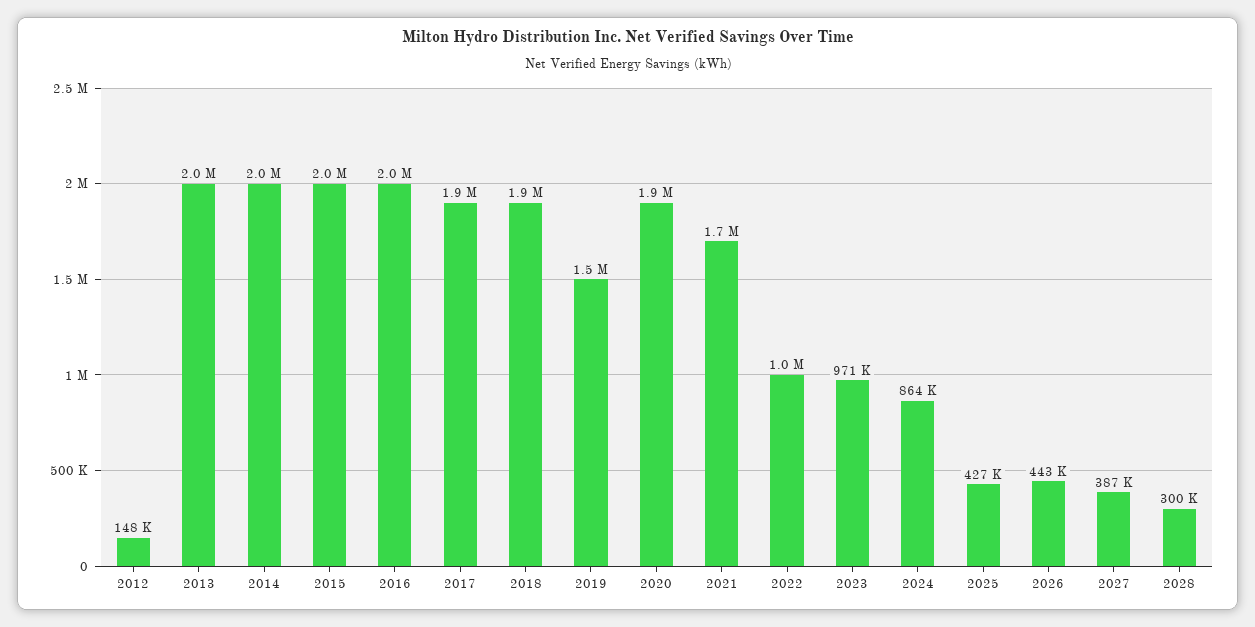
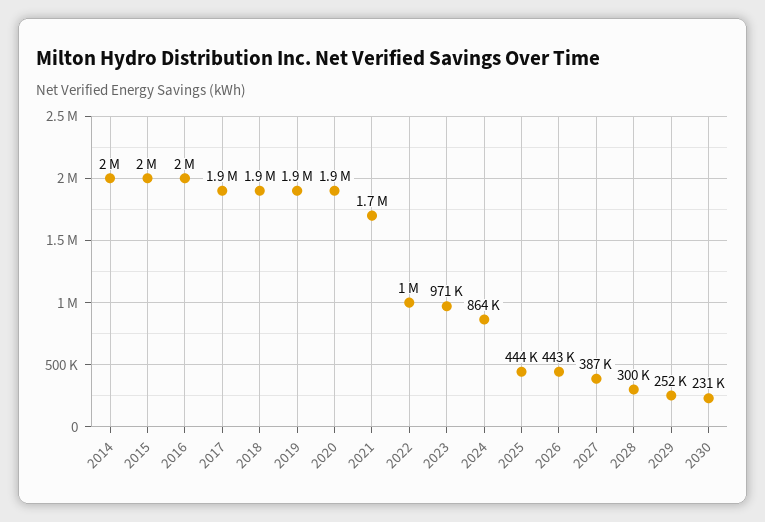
2012: 148000 -> none
2013: 2000000 -> none
2019: 1500000 -> 1900000
2025: 427000 -> 444000
2029: none -> 252000
2030: none -> 231000

